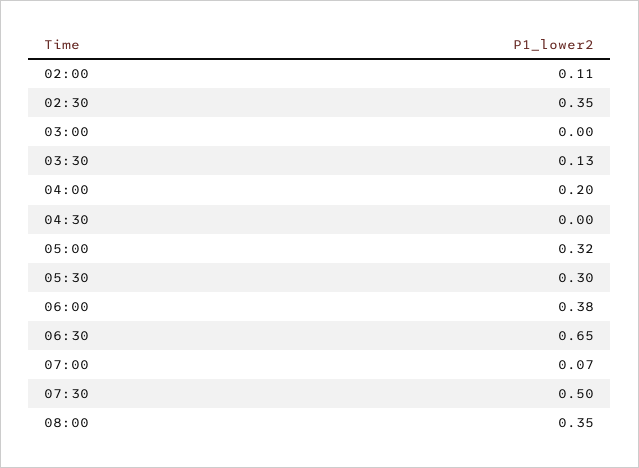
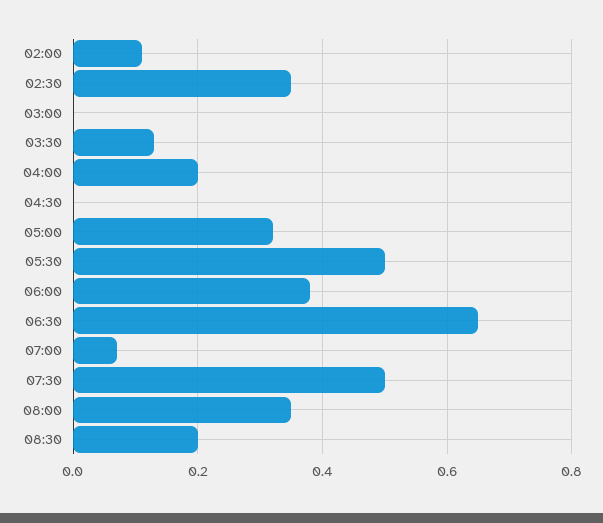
05:30: 0.3 -> 0.5
08:30: none -> 0.2

